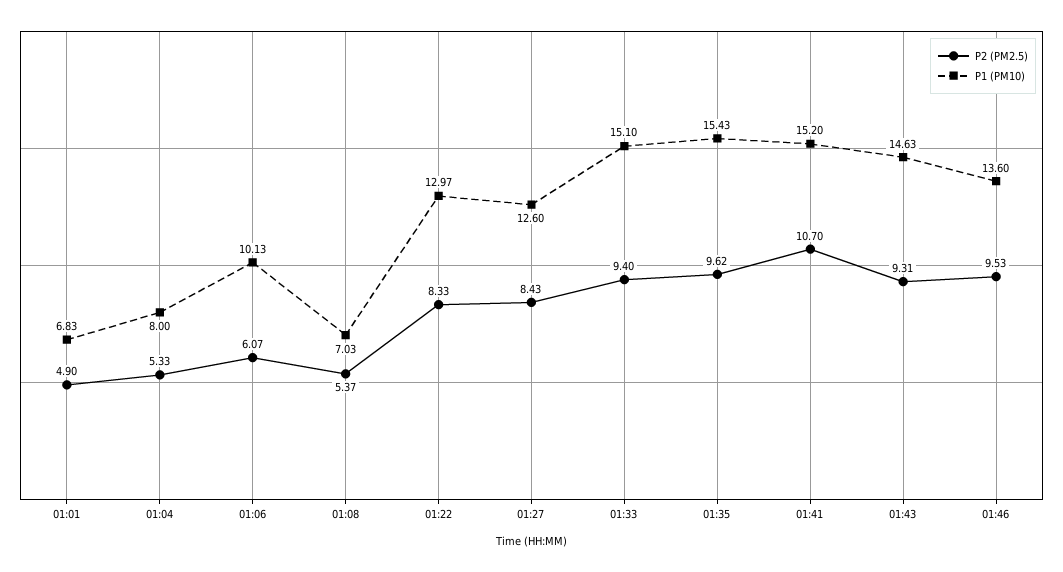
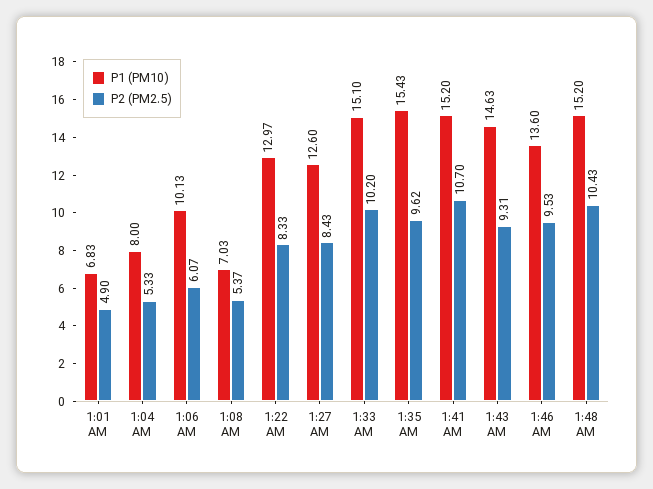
P2 (PM2.5), 01:33: 9.4 -> 10.2
P1 (PM10), 1:48 AM: none -> 15.2
P2 (PM2.5), 1:48 AM: none -> 10.43

